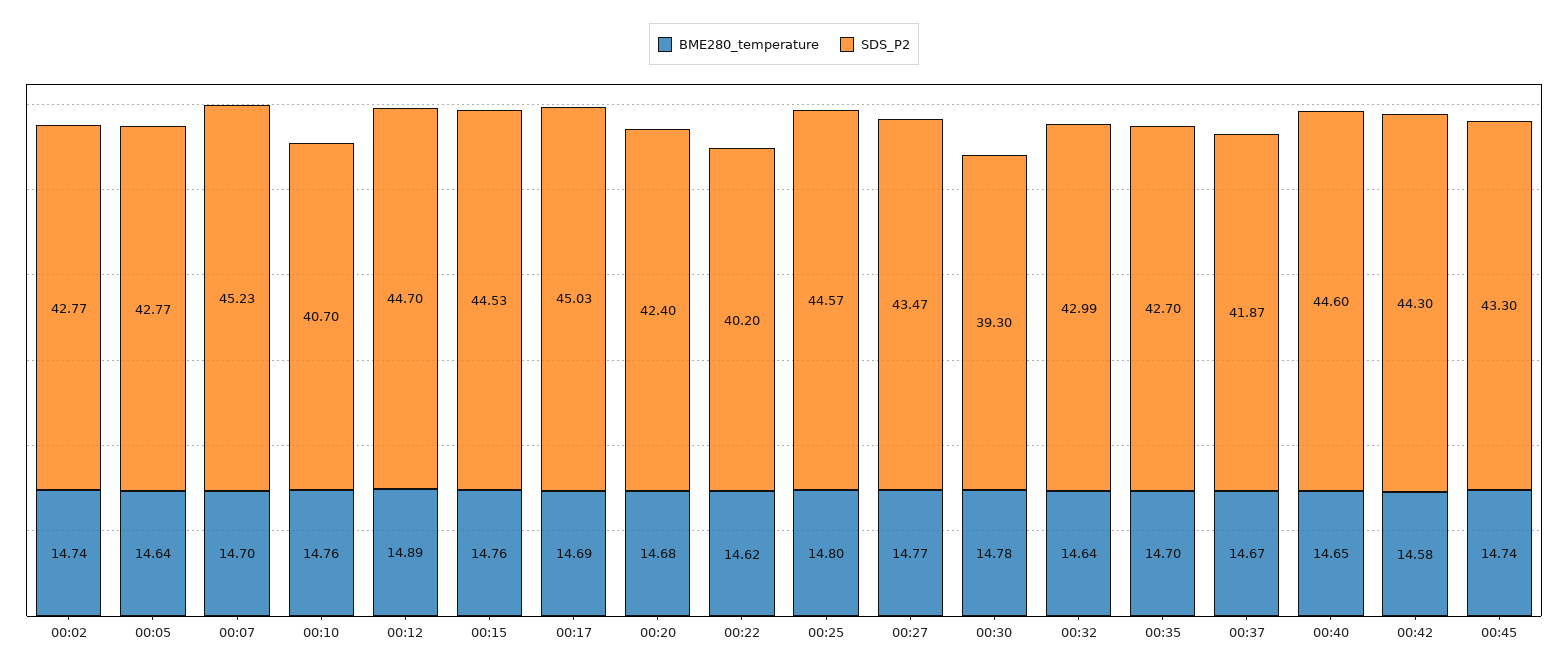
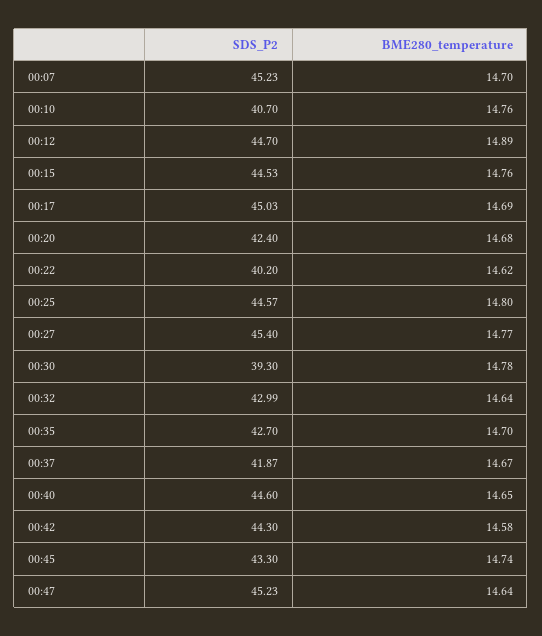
BME280_temperature, 00:02: 14.74 -> none
SDS_P2, 00:02: 42.77 -> none
BME280_temperature, 00:05: 14.64 -> none
SDS_P2, 00:05: 42.77 -> none
SDS_P2, 00:27: 43.47 -> 45.4
SDS_P2, 00:47: none -> 45.23
BME280_temperature, 00:47: none -> 14.64

